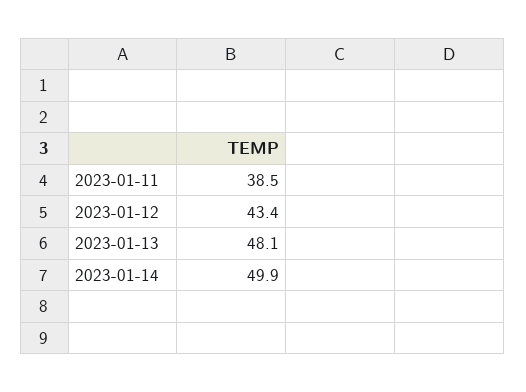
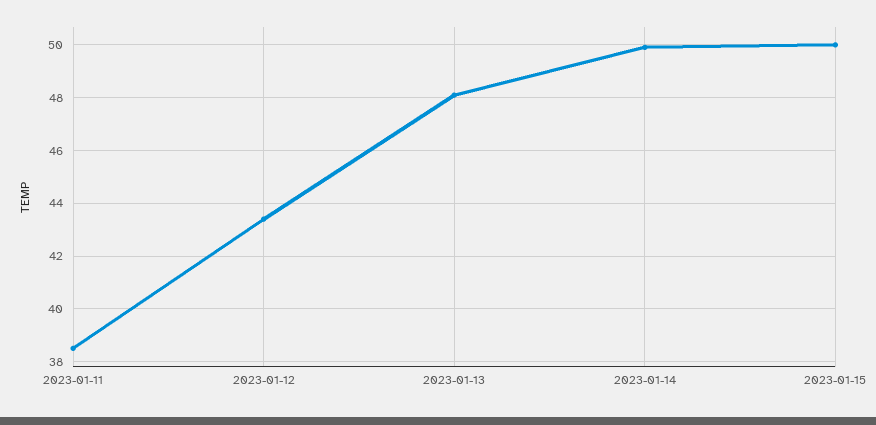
2023-01-15: none -> 50

